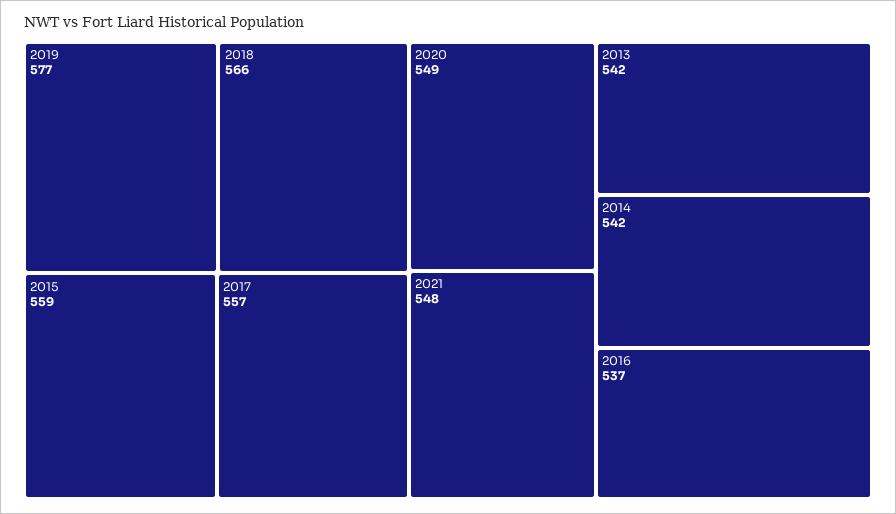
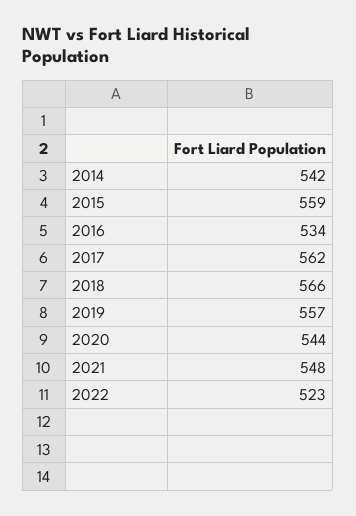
2019: 577 -> 557
2017: 557 -> 562
2020: 549 -> 544
2013: 542 -> none
2016: 537 -> 534
2022: none -> 523

